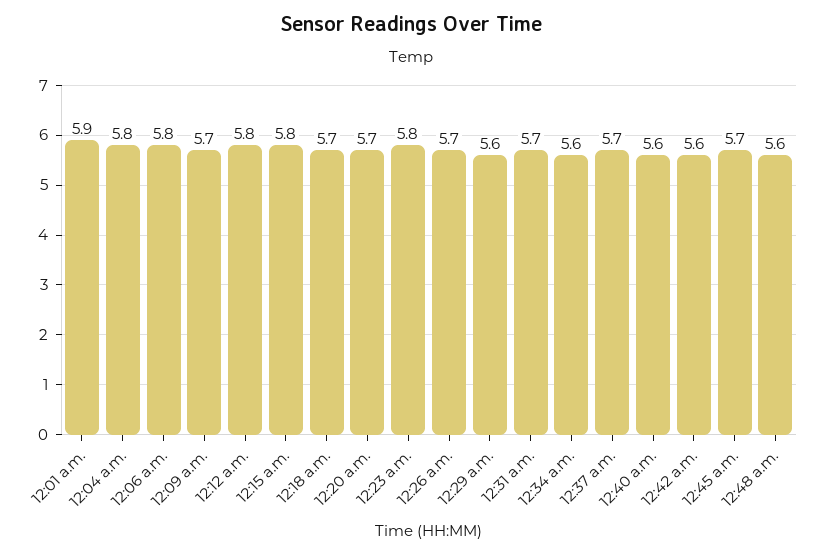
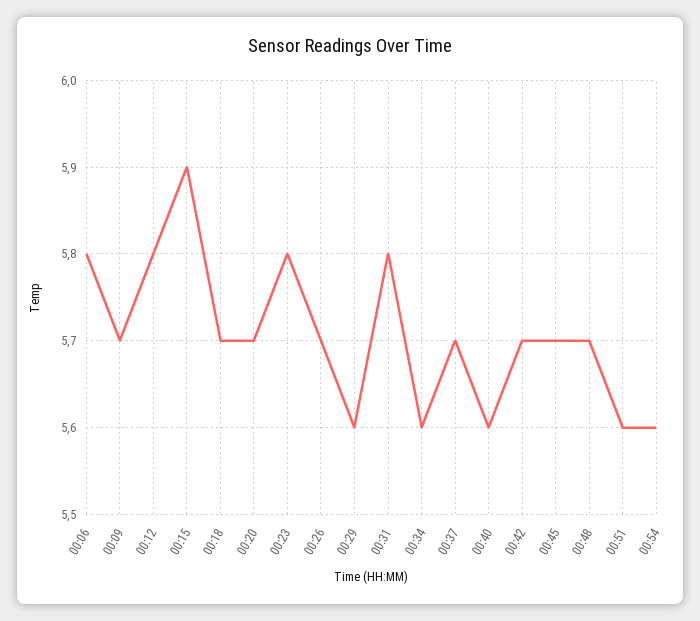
12:01 a.m.: 5.9 -> none
12:04 a.m.: 5.8 -> none
12:15 a.m.: 5.8 -> 5.9
12:31 a.m.: 5.7 -> 5.8
12:42 a.m.: 5.6 -> 5.7
12:48 a.m.: 5.6 -> 5.7
00:51: none -> 5.6
00:54: none -> 5.6

